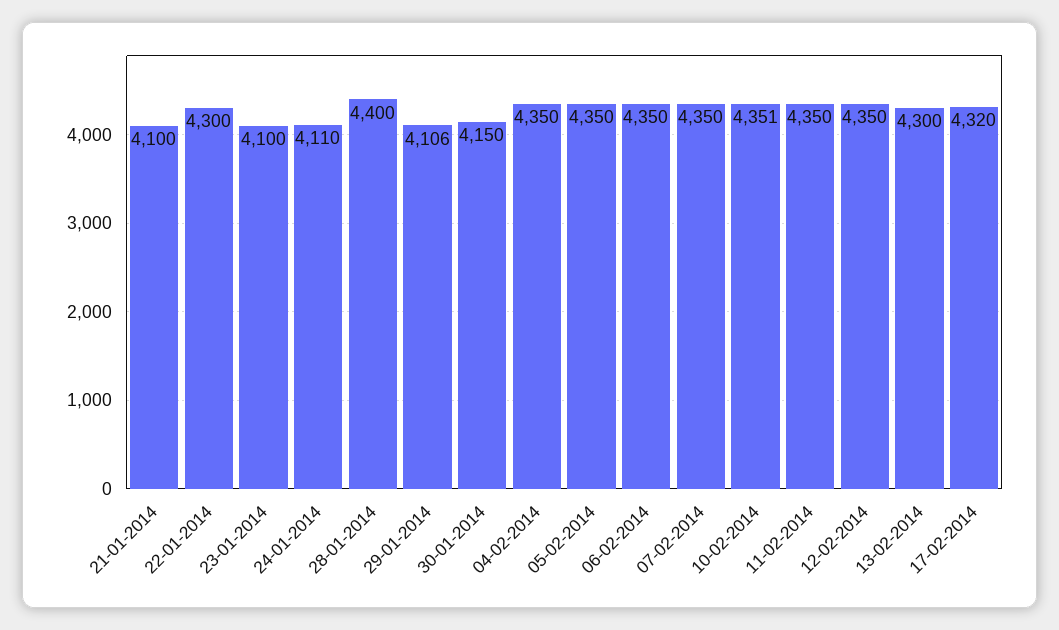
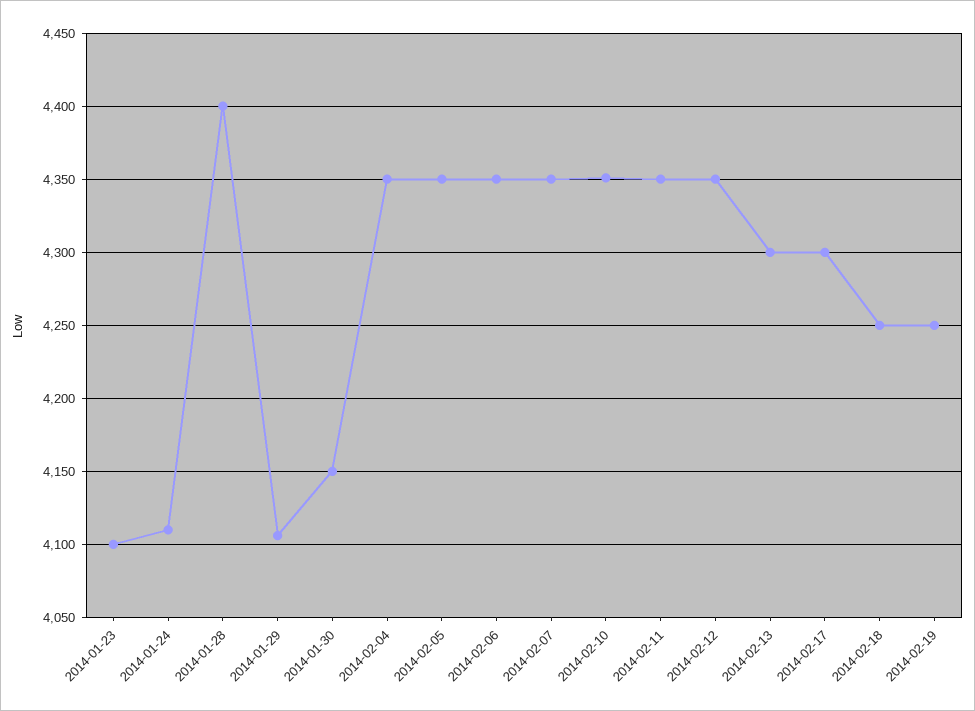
21-01-2014: 4100 -> none
22-01-2014: 4300 -> none
17-02-2014: 4320 -> 4300
2014-02-18: none -> 4250
2014-02-19: none -> 4250

